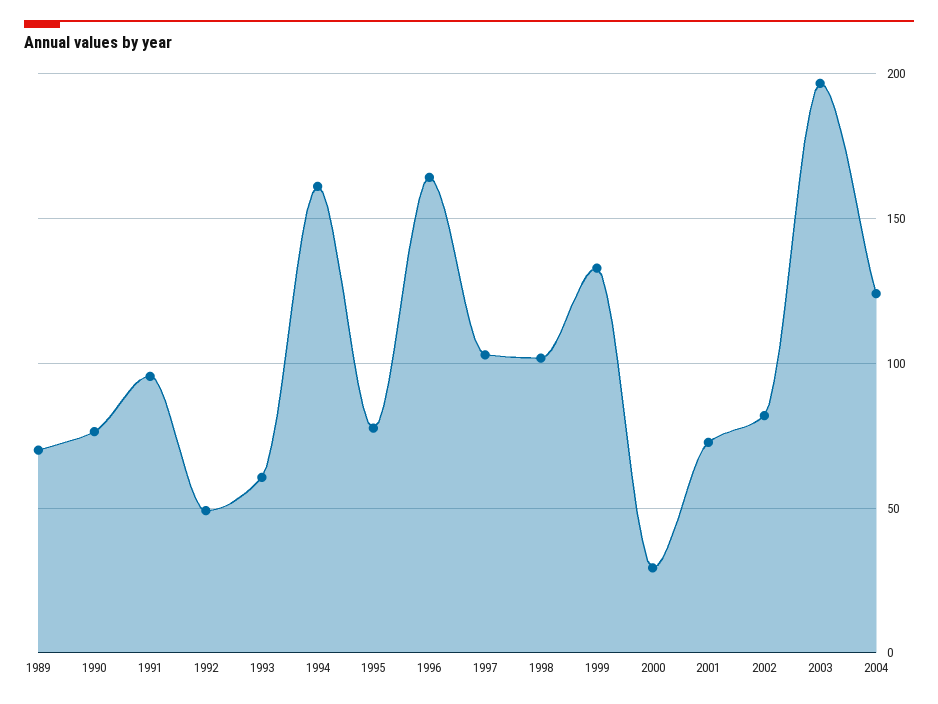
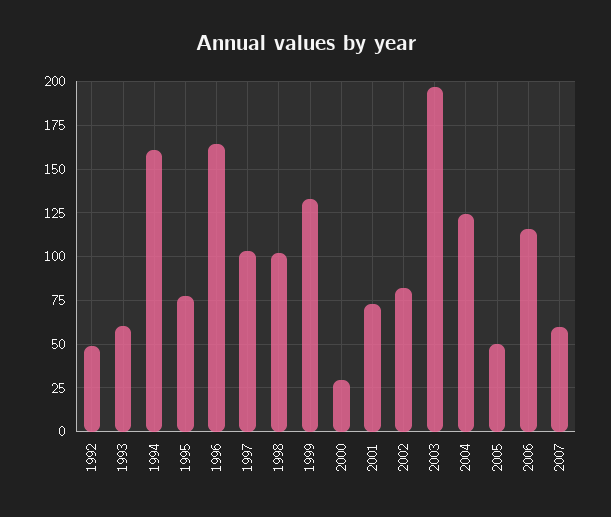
1989: 70 -> none
1990: 75 -> none
1991: 95 -> none
2005: none -> 50
2006: none -> 115
2007: none -> 60

